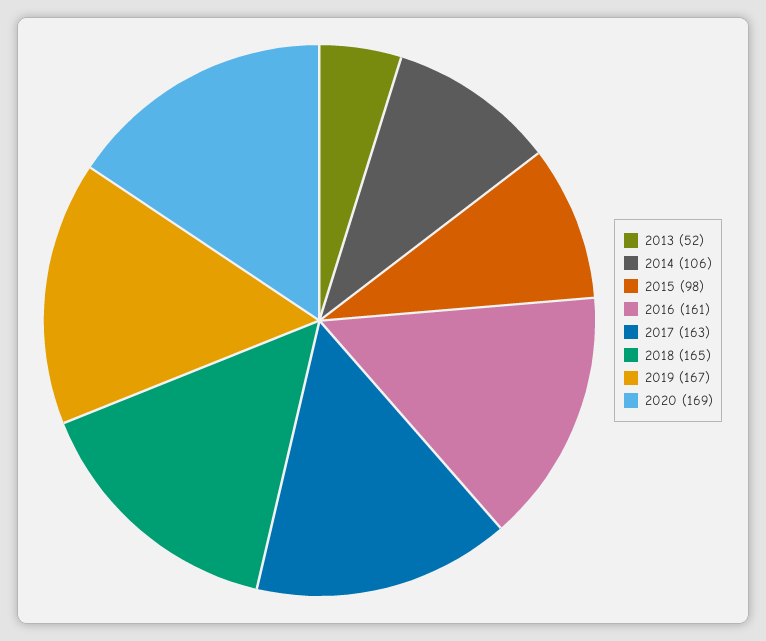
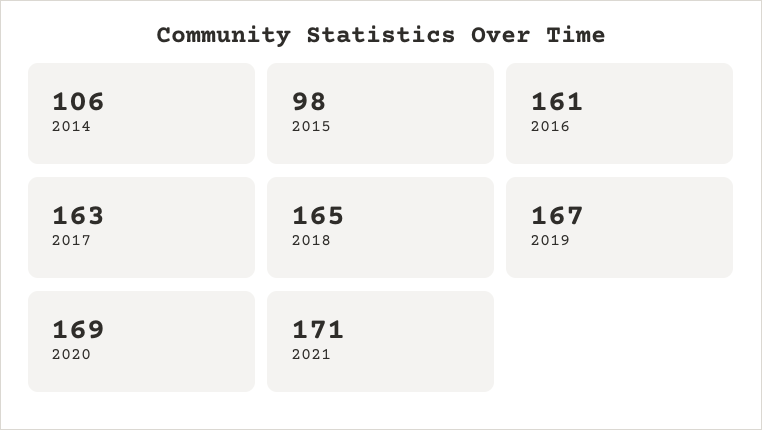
2013: 52 -> none
2021: none -> 171

